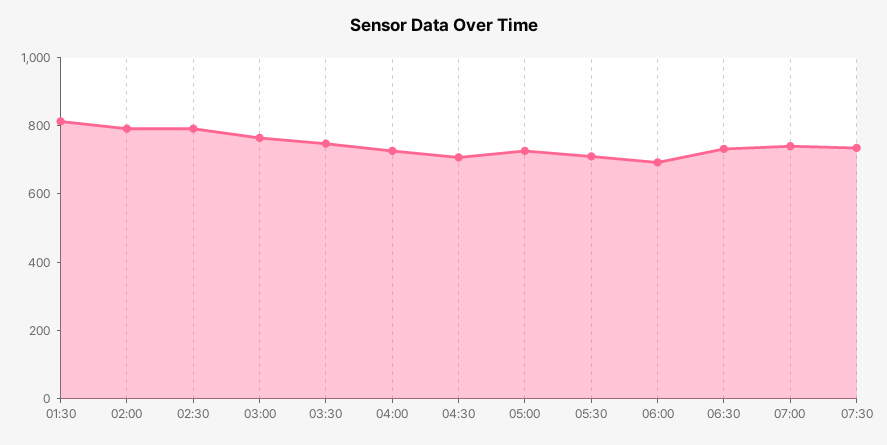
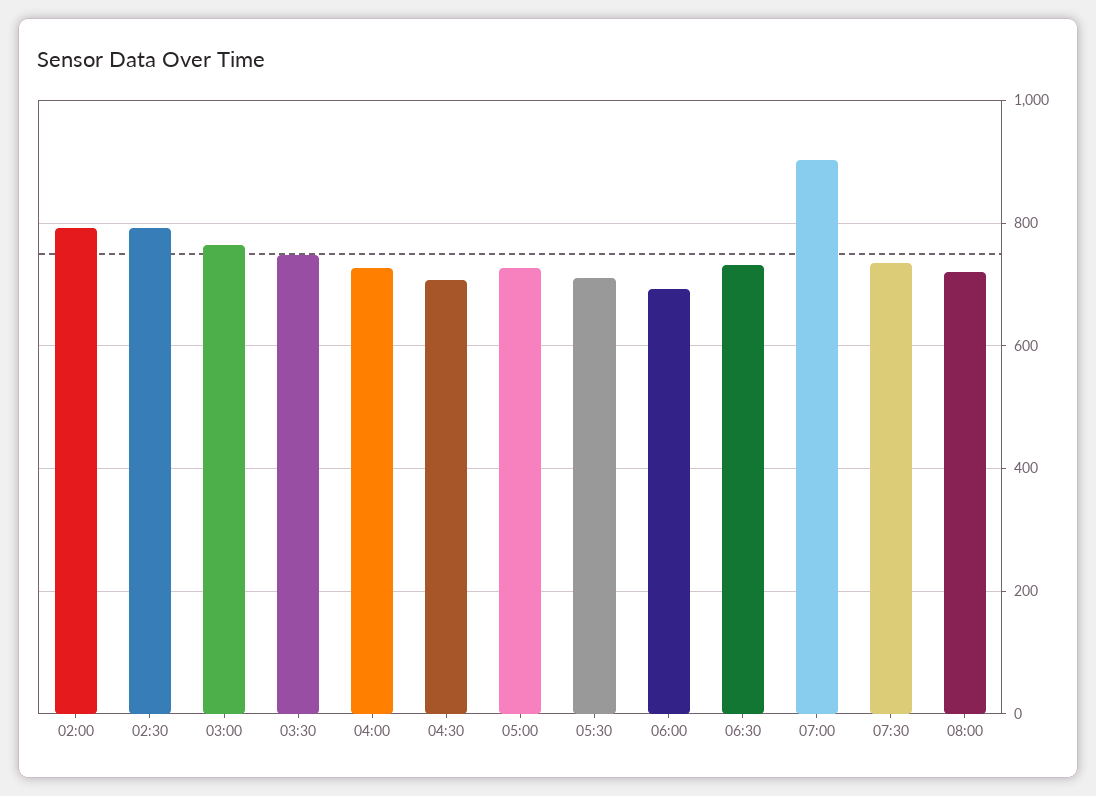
01:30: 800 -> none
07:00: 750 -> 900
08:00: none -> 720

